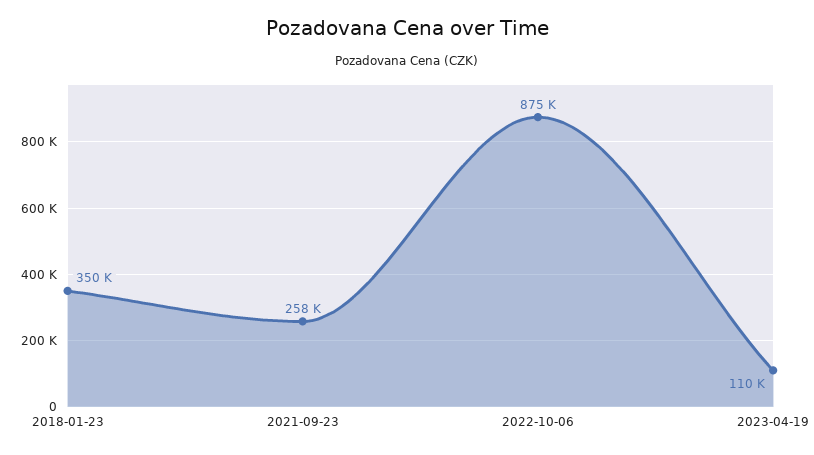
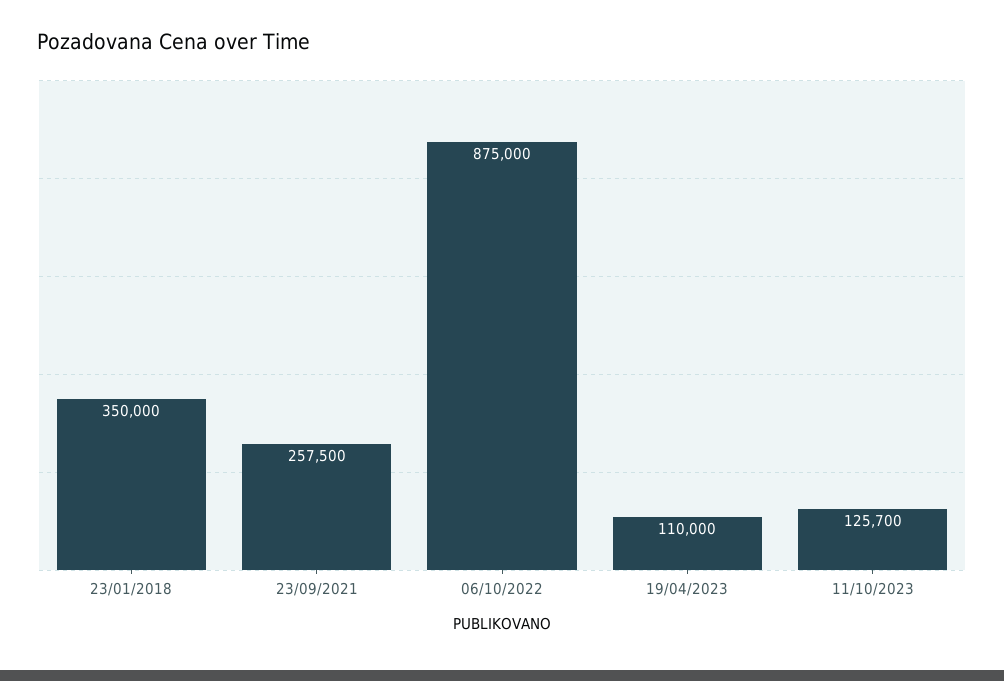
11/10/2023: none -> 125700

